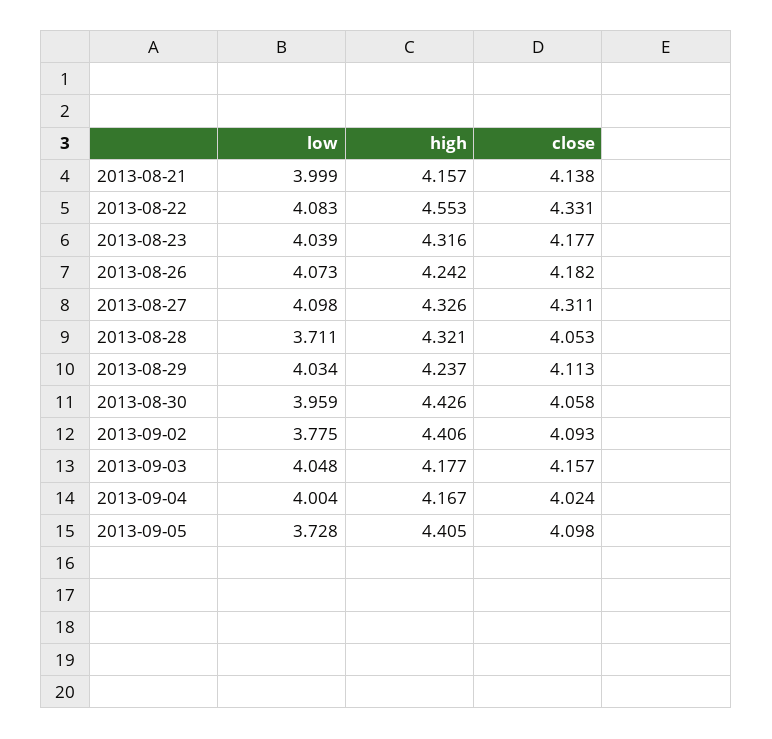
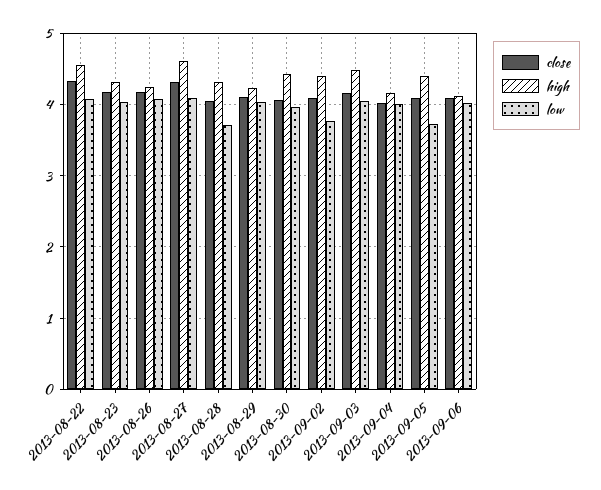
low, 2013-08-21: 3.999 -> none
high, 2013-08-21: 4.157 -> none
close, 2013-08-21: 4.138 -> none
high, 2013-08-27: 4.326 -> 4.6
high, 2013-09-03: 4.177 -> 4.5
close, 2013-09-06: none -> 4.1
high, 2013-09-06: none -> 4.1
low, 2013-09-06: none -> 4

